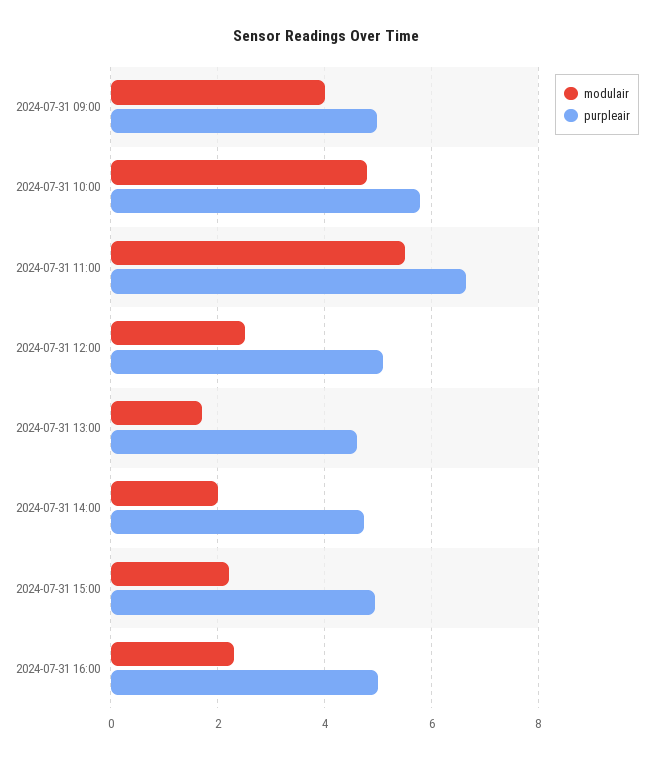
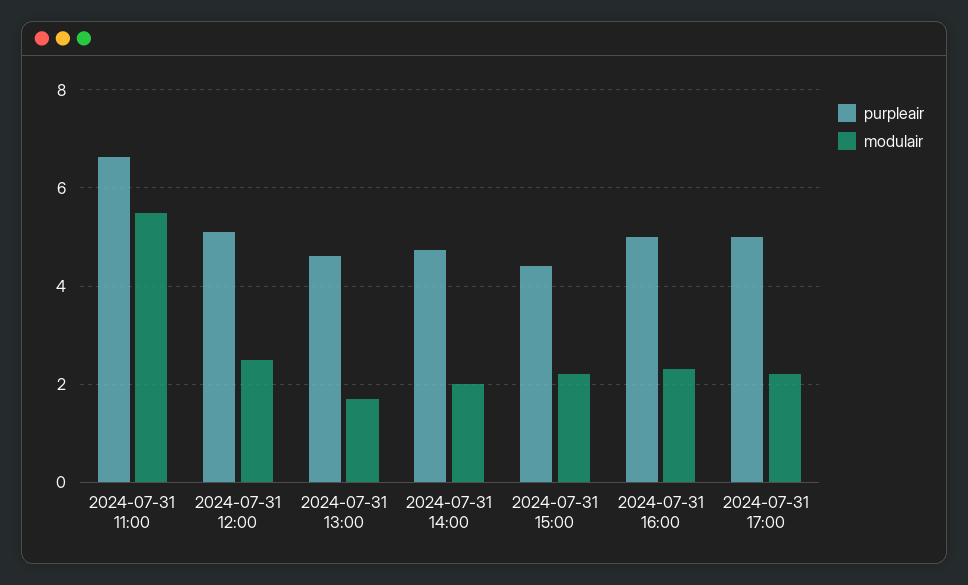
modulair, 2024-07-31 09:00: 4 -> none
purpleair, 2024-07-31 09:00: 5 -> none
modulair, 2024-07-31 10:00: 4.8 -> none
purpleair, 2024-07-31 10:00: 5.8 -> none
purpleair, 2024-07-31 15:00: 5 -> 4.4
purpleair, 2024-07-31 17:00: none -> 5
modulair, 2024-07-31 17:00: none -> 2.2

